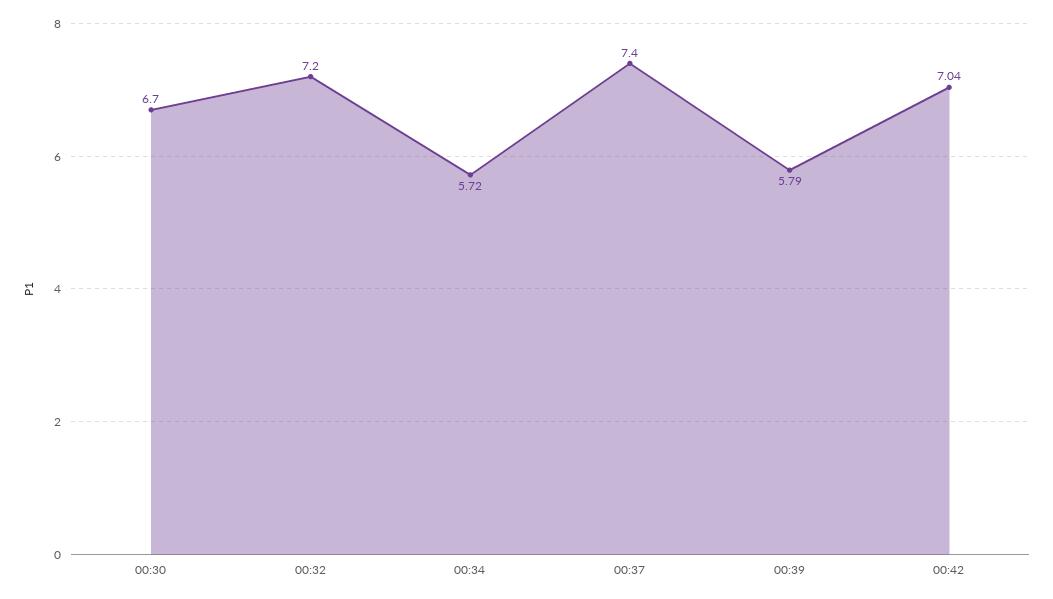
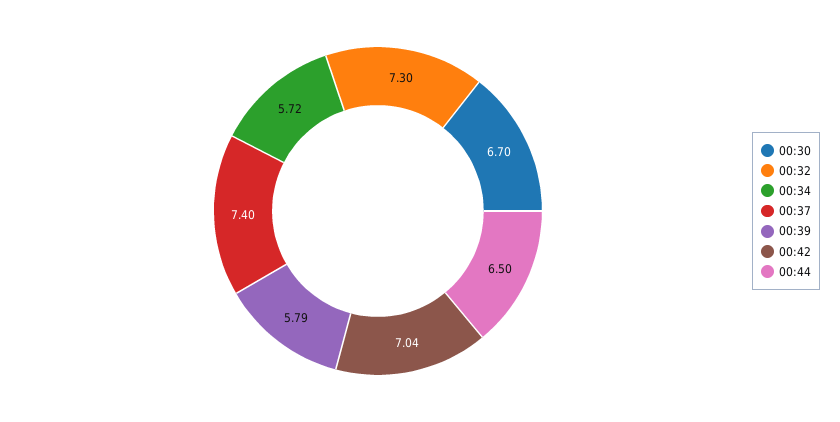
00:32: 7.2 -> 7.3
00:44: none -> 6.5

